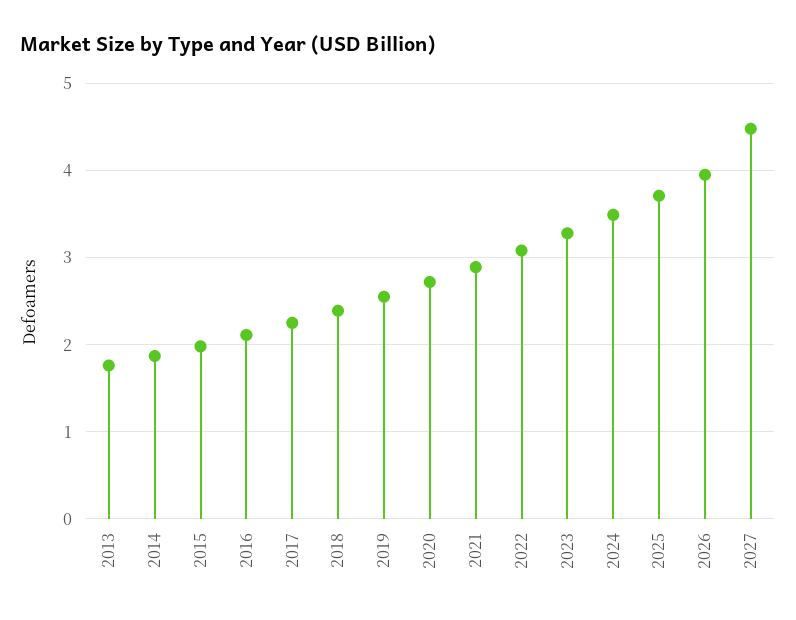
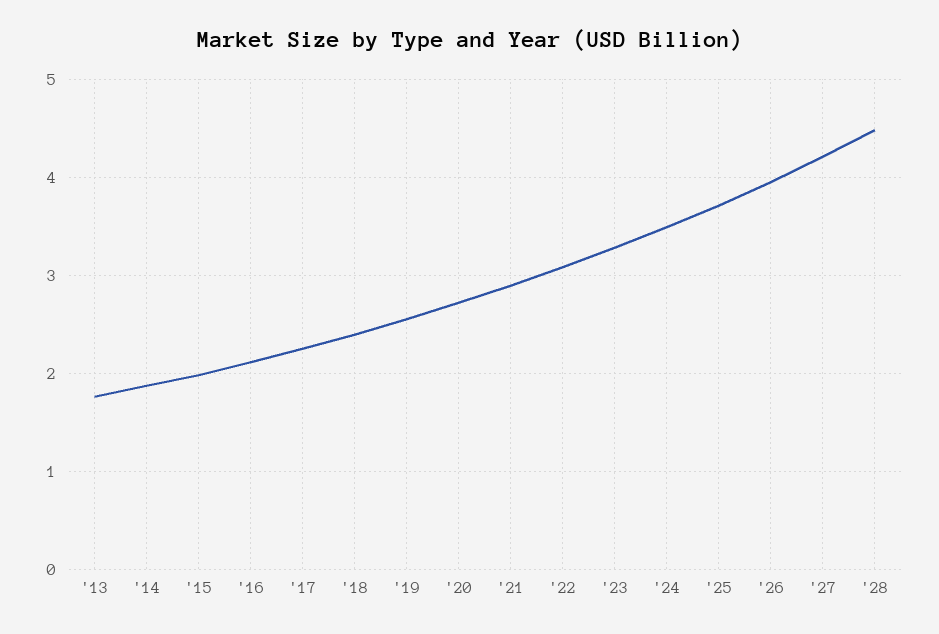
2027: 4.5 -> 4.2
'28: none -> 4.5

